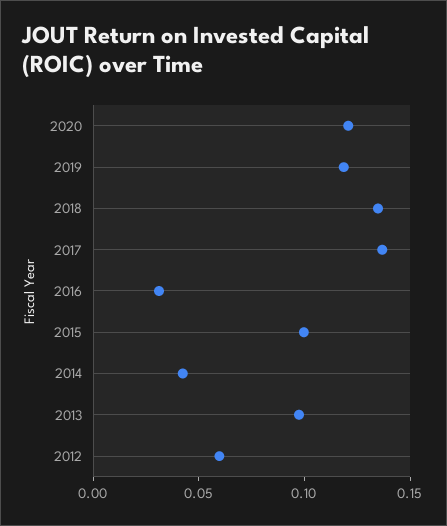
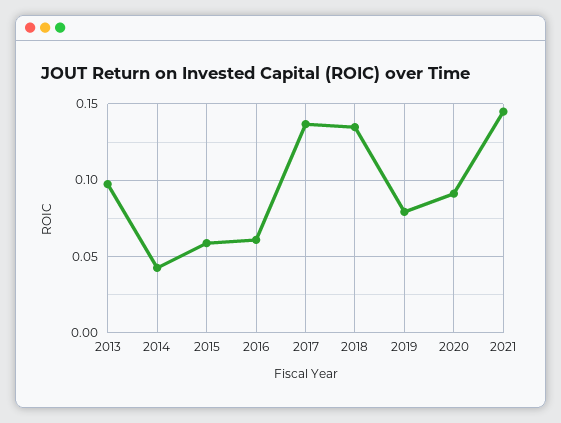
2020: 0.12 -> 0.09
2019: 0.12 -> 0.08
2016: 0.03 -> 0.06
2015: 0.1 -> 0.06
2012: 0.06 -> none
2021: none -> 0.145

